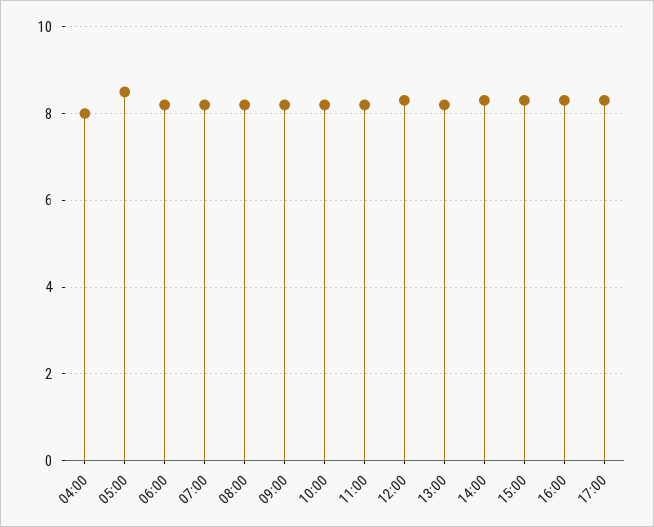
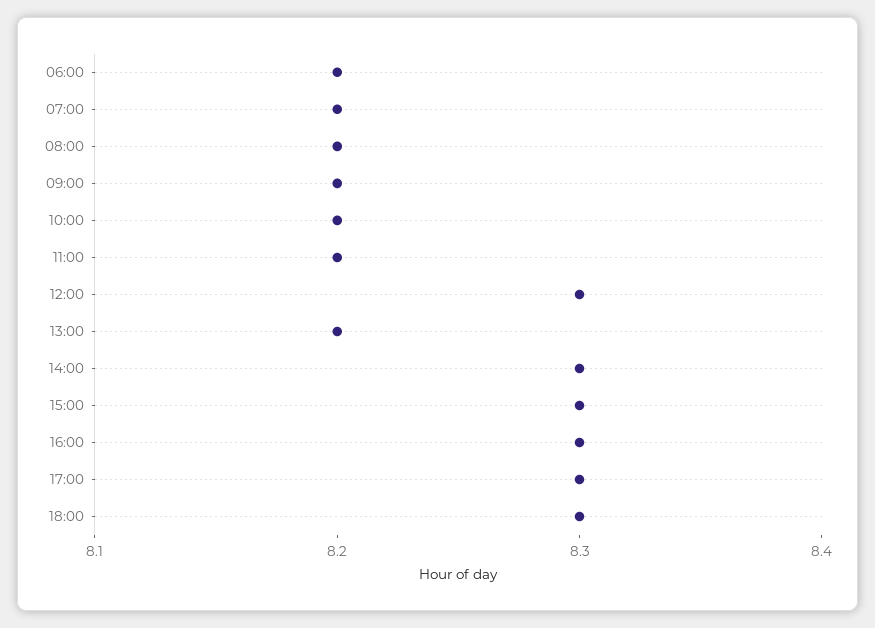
04:00: 8 -> none
05:00: 8.5 -> none
18:00: none -> 8.3

